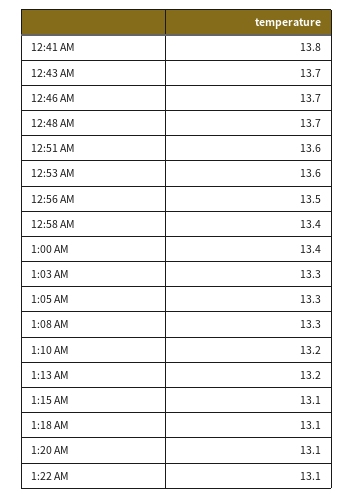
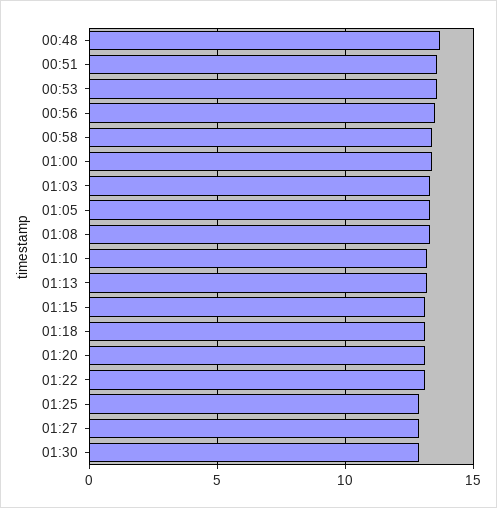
12:41 AM: 13.8 -> none
12:43 AM: 13.7 -> none
12:46 AM: 13.7 -> none
01:25: none -> 13
01:27: none -> 13
01:30: none -> 13

